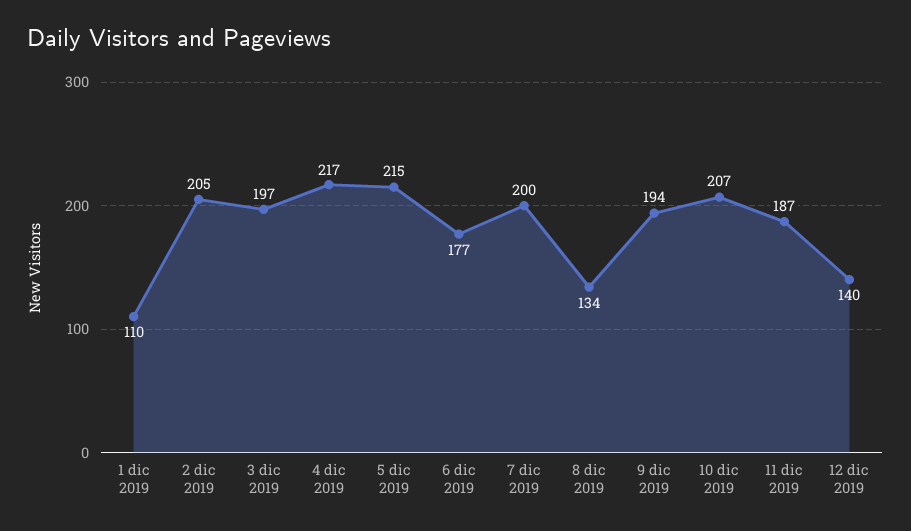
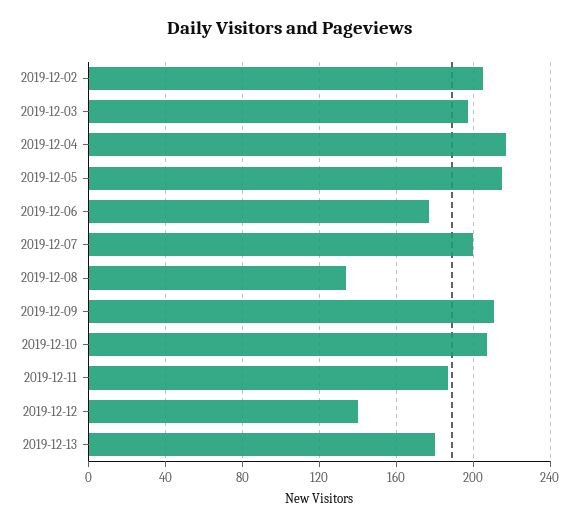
1 dic 2019: 110 -> none
9 dic 2019: 194 -> 210
2019-12-13: none -> 180

